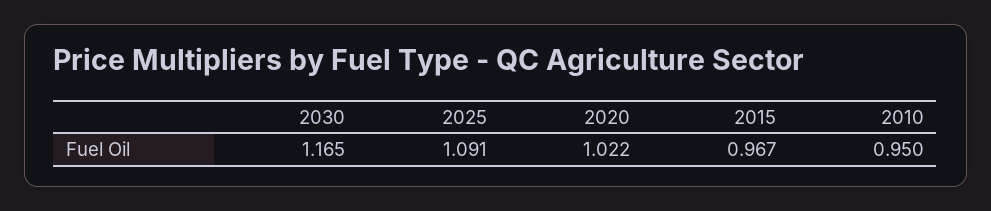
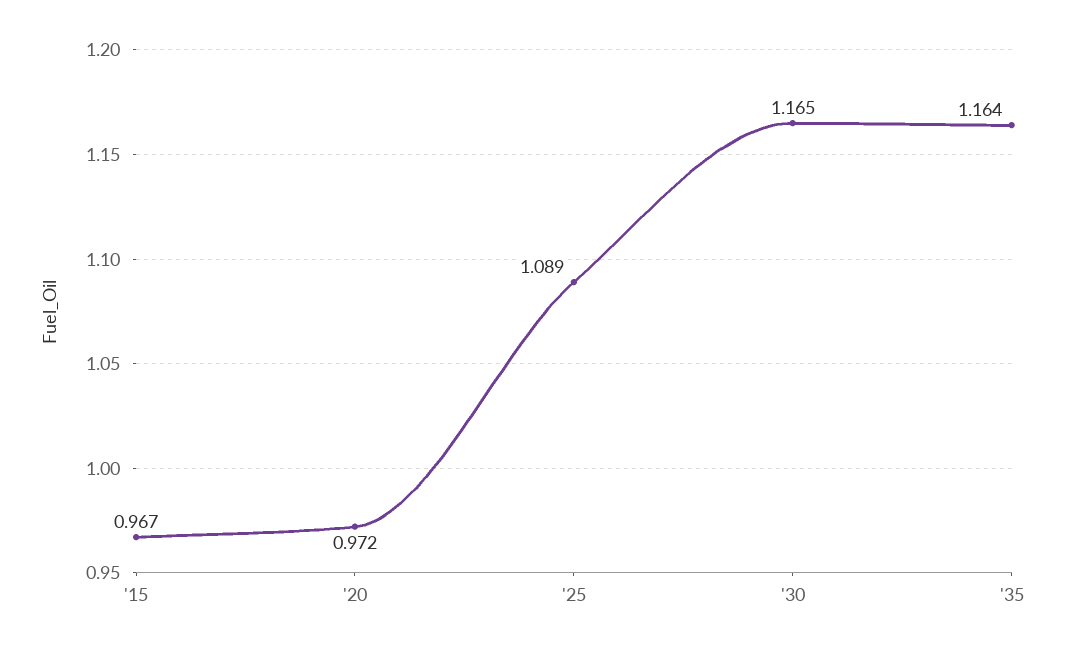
2025: 1.091 -> 1.089
2020: 1.022 -> 0.972
2010: 0.95 -> none
'35: none -> 1.164

